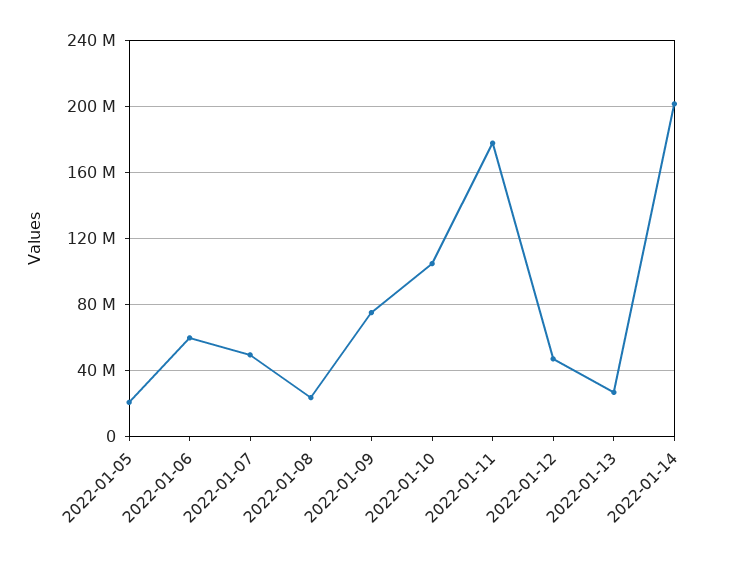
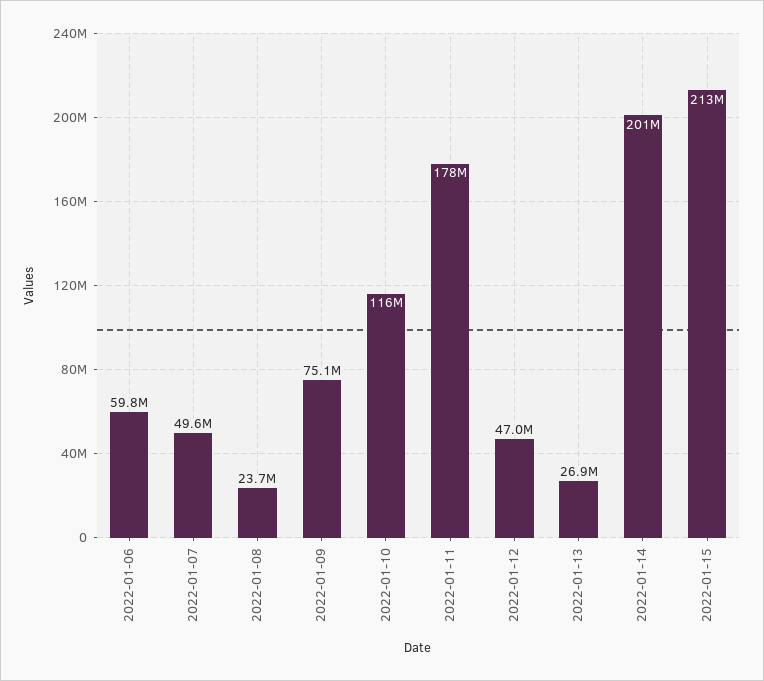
2022-01-05: 20000000 -> none
2022-01-10: 105000000 -> 116000000
2022-01-15: none -> 213000000

